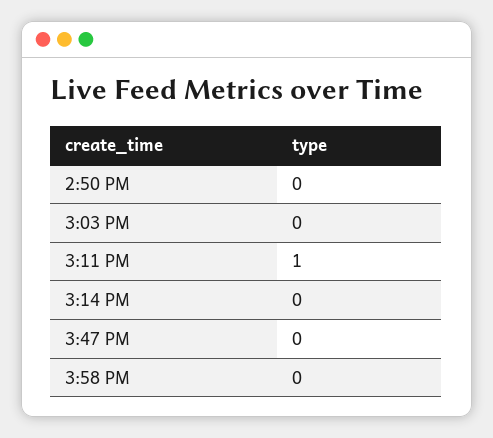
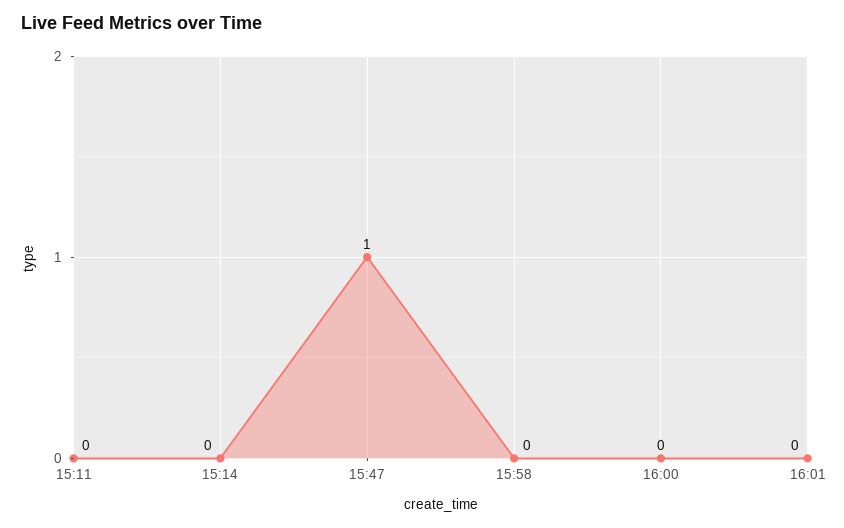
2:50 PM: 0 -> none
3:03 PM: 0 -> none
3:11 PM: 1 -> 0
3:47 PM: 0 -> 1
16:00: none -> 0
16:01: none -> 0

